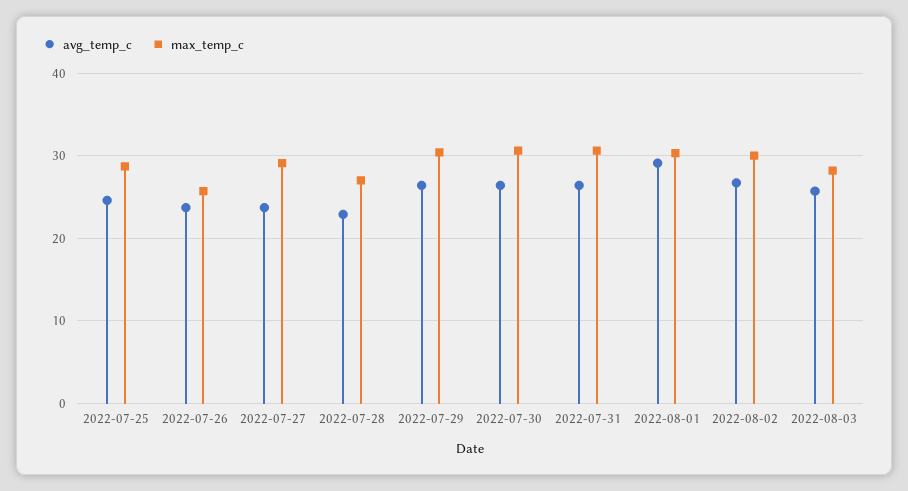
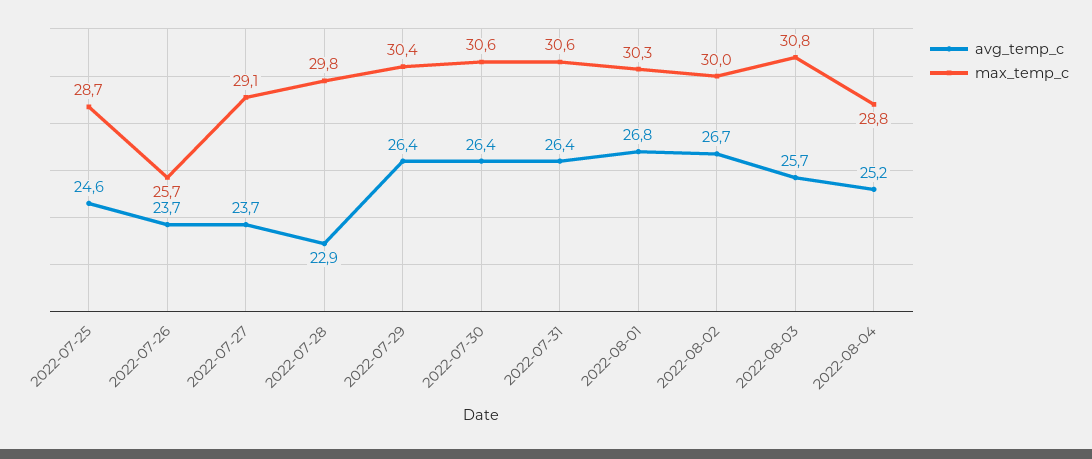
max_temp_c, 2022-07-28: 27 -> 29.8
avg_temp_c, 2022-08-01: 29 -> 26.8
max_temp_c, 2022-08-03: 28 -> 30.8
avg_temp_c, 2022-08-04: none -> 25.2
max_temp_c, 2022-08-04: none -> 28.8

